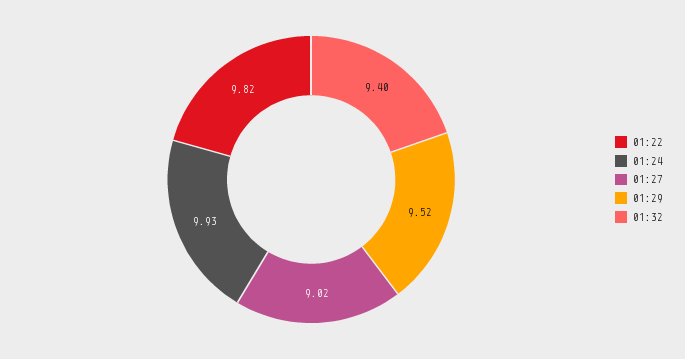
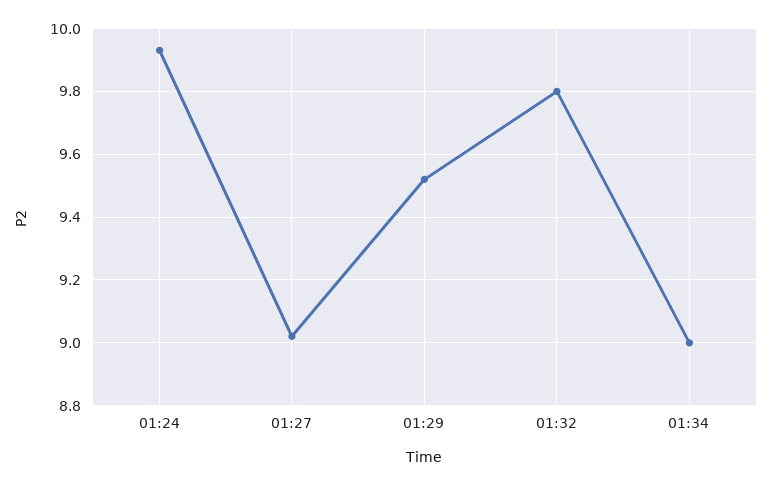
01:22: 9.82 -> none
01:32: 9.4 -> 9.8
01:34: none -> 9

